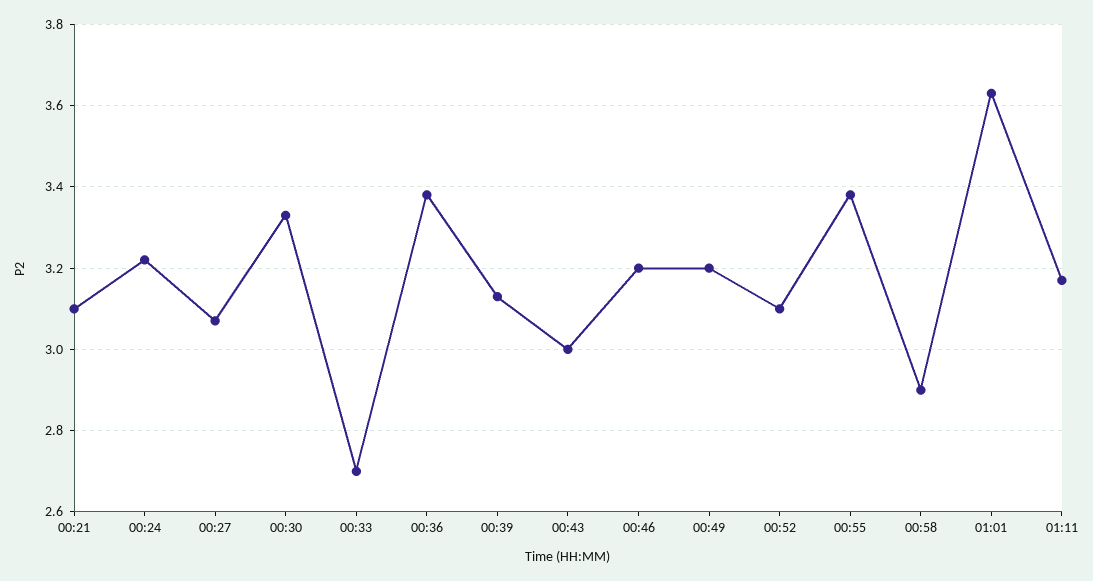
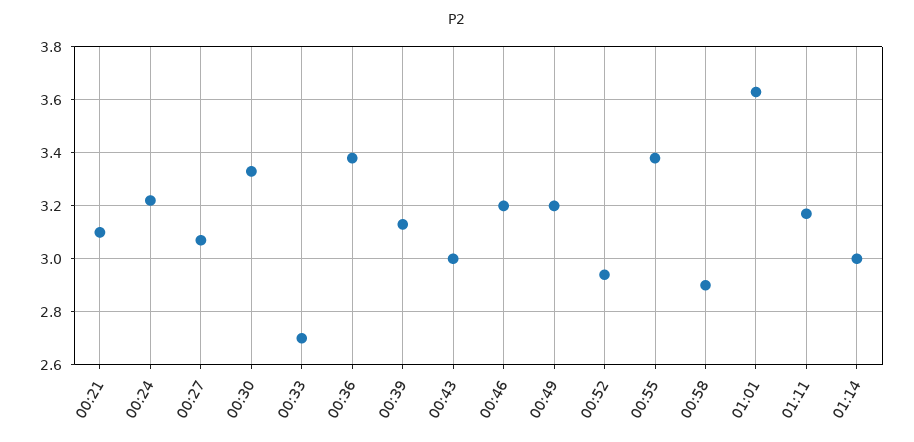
00:52: 3.1 -> 2.95
01:14: none -> 3

